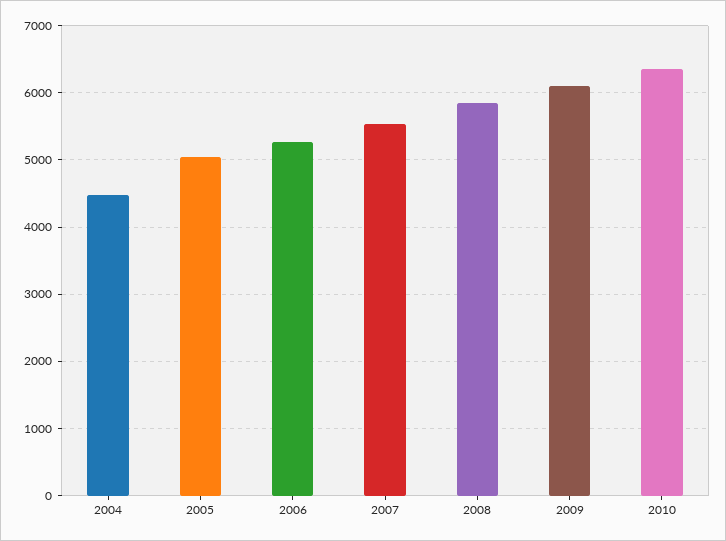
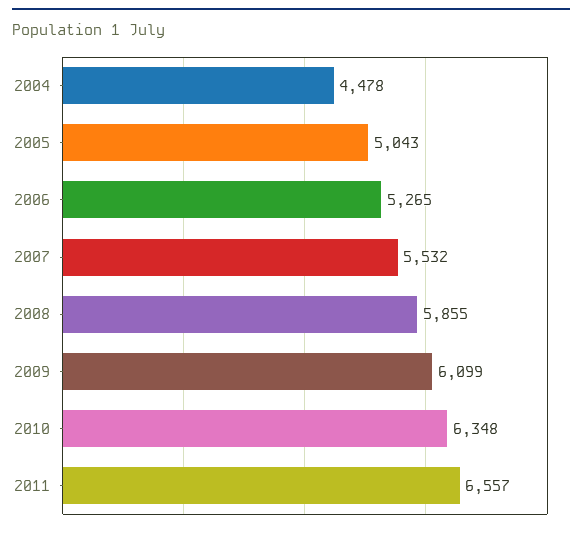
2011: none -> 6557

